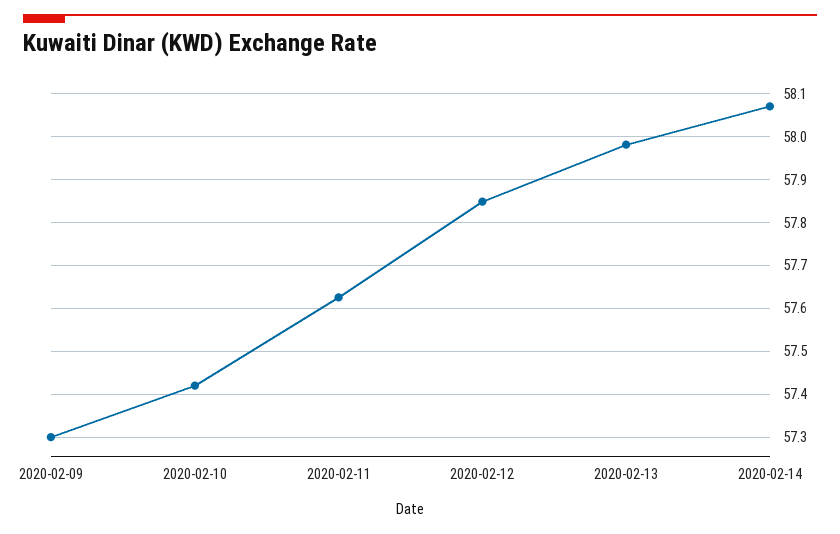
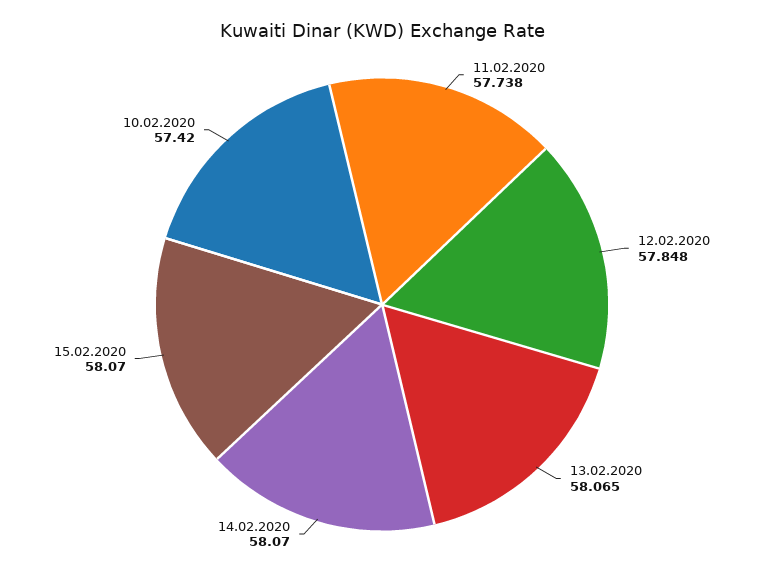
2020-02-09: 57.3 -> none
2020-02-11: 57.62 -> 57.738
2020-02-13: 57.98 -> 58.065
15.02.2020: none -> 58.07

